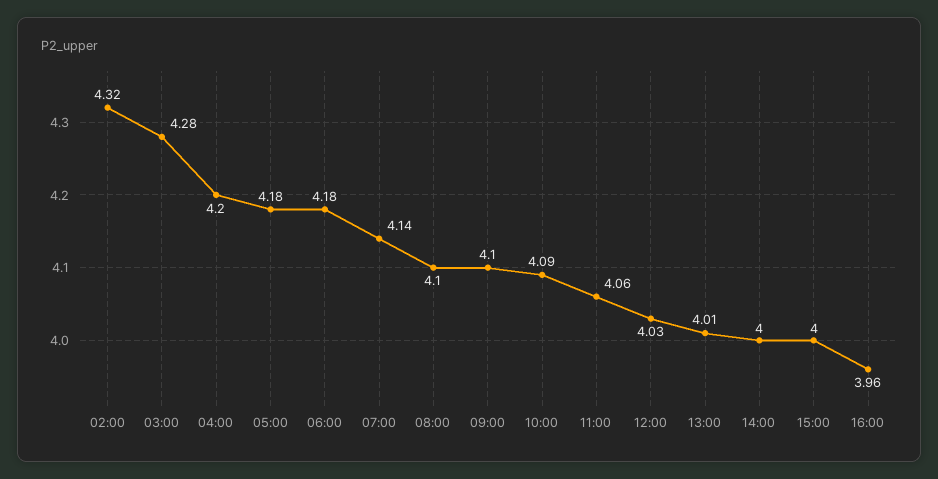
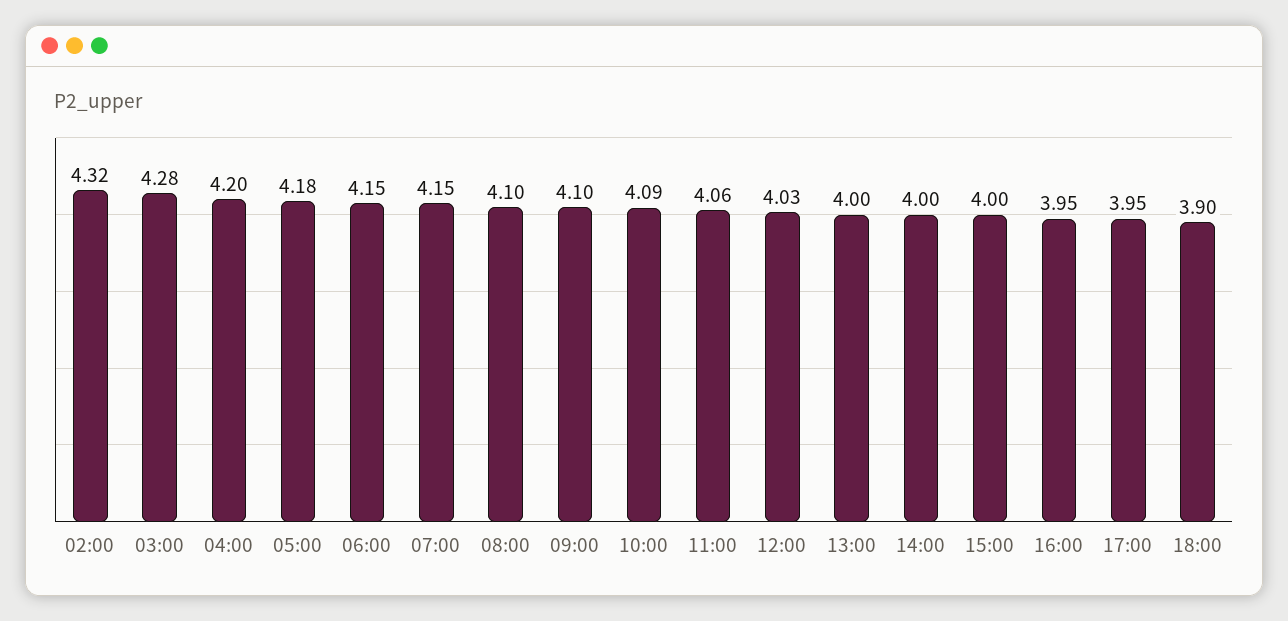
06:00: 4.18 -> 4.15
07:00: 4.14 -> 4.15
13:00: 4.01 -> 4
16:00: 3.96 -> 3.95
17:00: none -> 3.95
18:00: none -> 3.9

